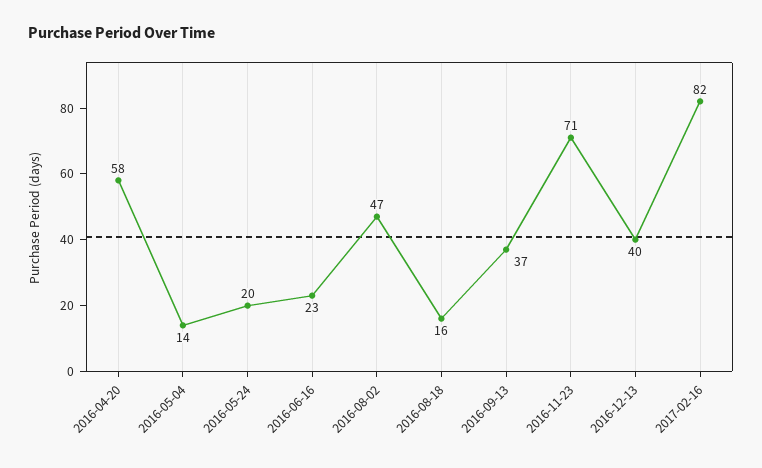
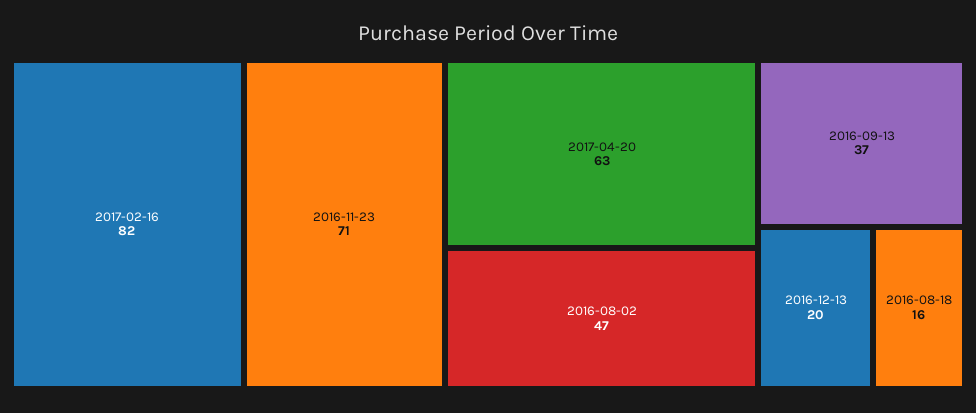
2016-04-20: 58 -> none
2016-05-04: 14 -> none
2016-05-24: 20 -> none
2016-06-16: 23 -> none
2016-12-13: 40 -> 20
2017-04-20: none -> 63

